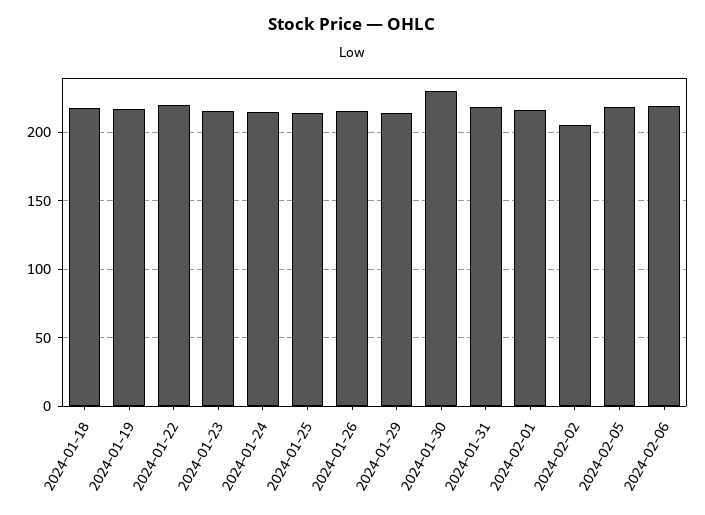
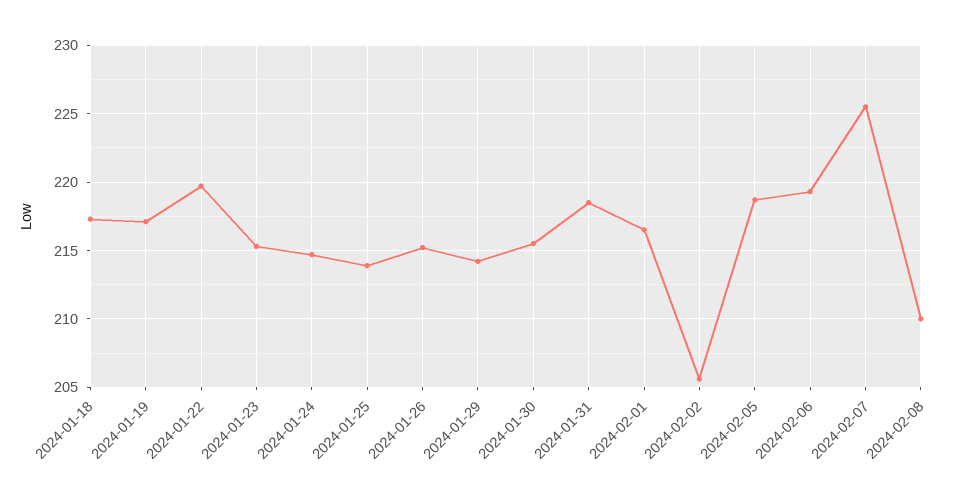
2024-01-30: 230 -> 215.5
2024-02-07: none -> 225.5
2024-02-08: none -> 210

